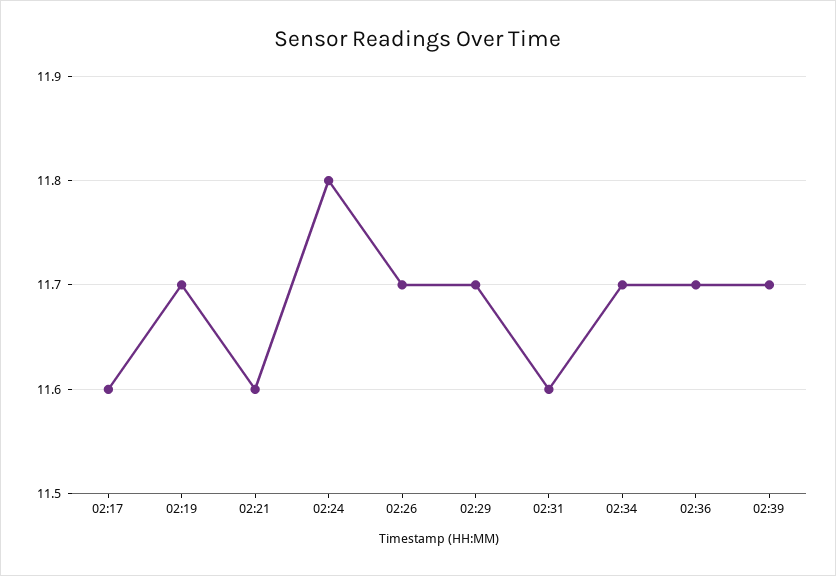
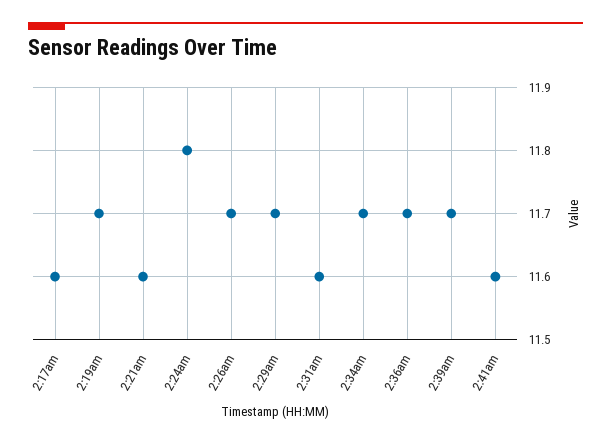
2:41am: none -> 11.6

